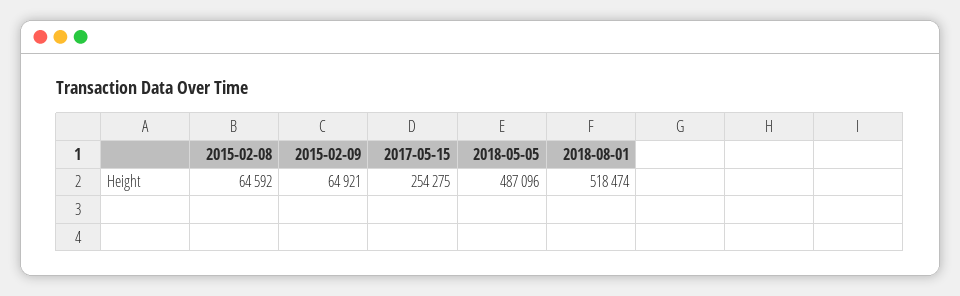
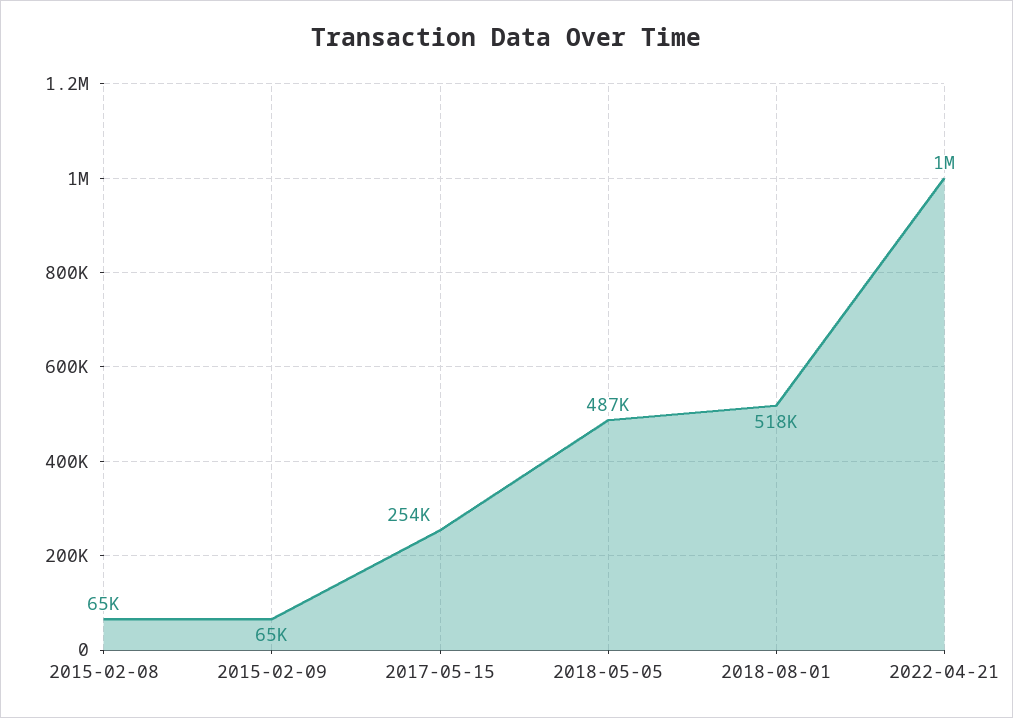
2022-04-21: none -> 1000000

